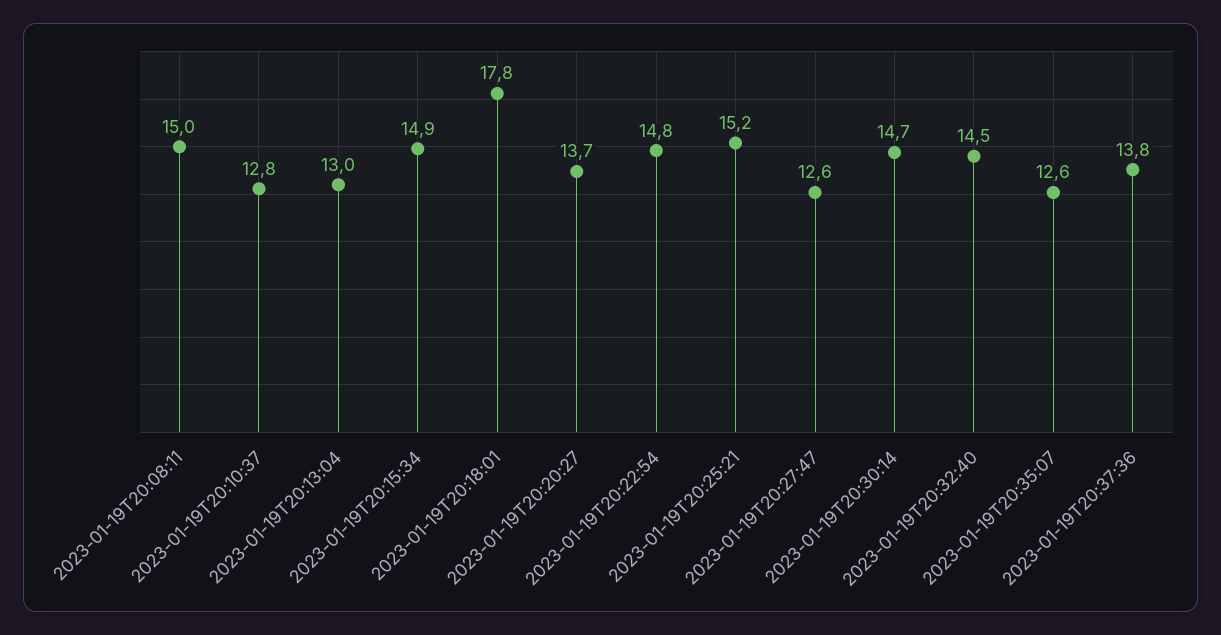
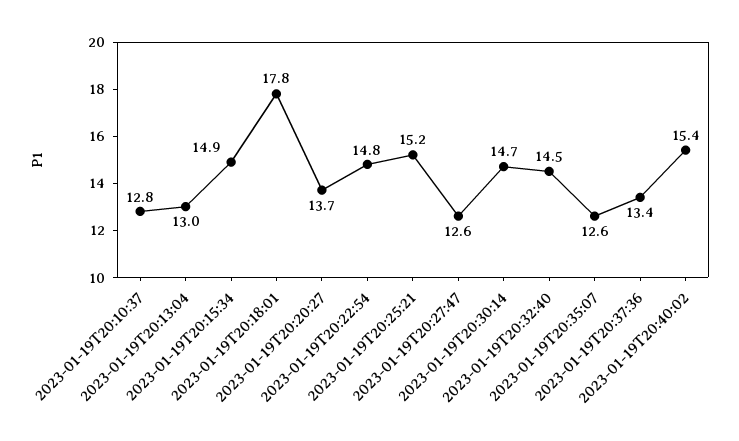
2023-01-19T20:08:11: 15 -> none
2023-01-19T20:37:36: 13.8 -> 13.4
2023-01-19T20:40:02: none -> 15.4

